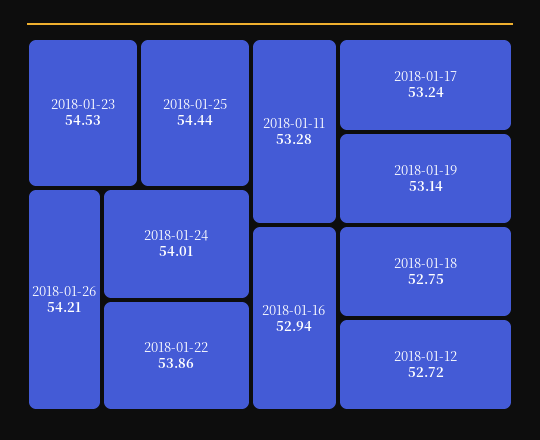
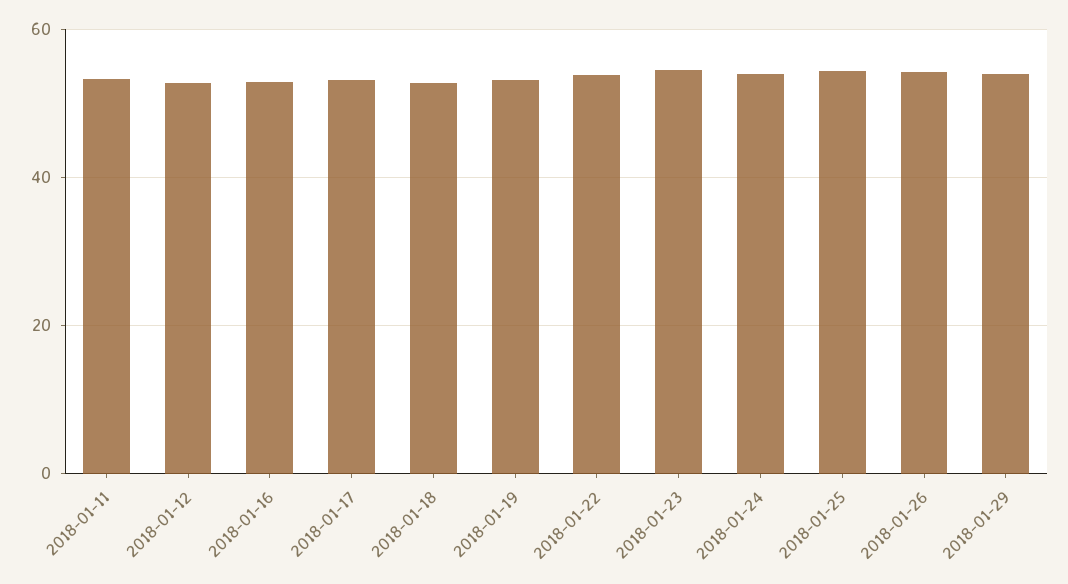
2018-01-29: none -> 54

